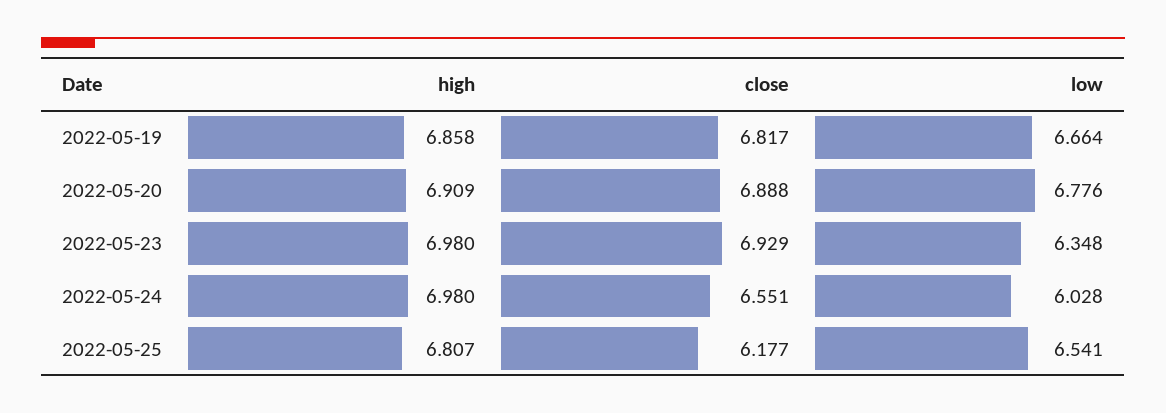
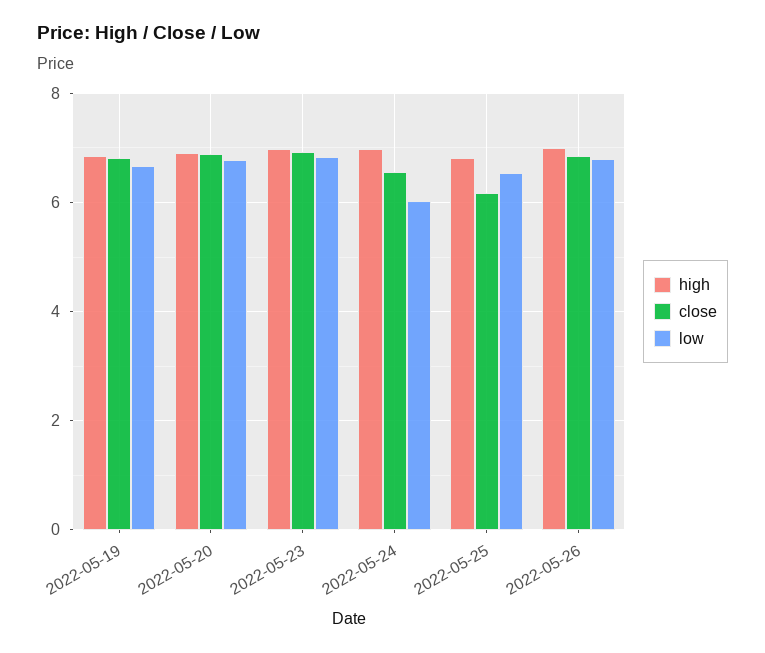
low, 2022-05-23: 6.348 -> 6.8
high, 2022-05-26: none -> 7
close, 2022-05-26: none -> 6.8
low, 2022-05-26: none -> 6.8

